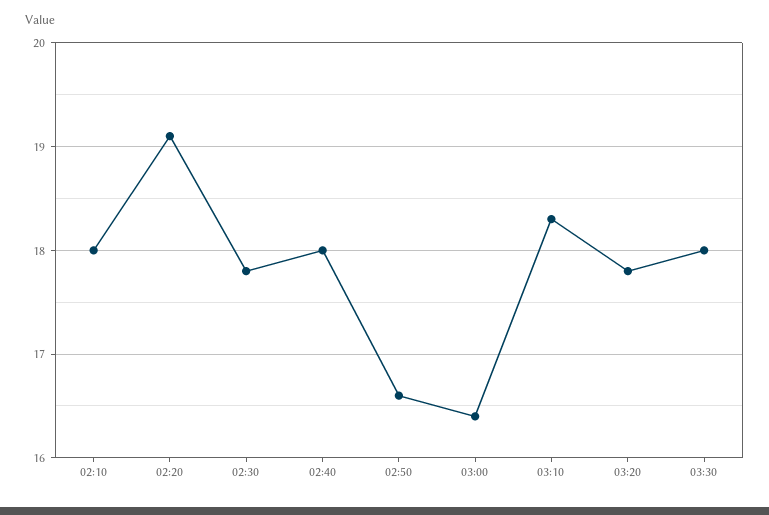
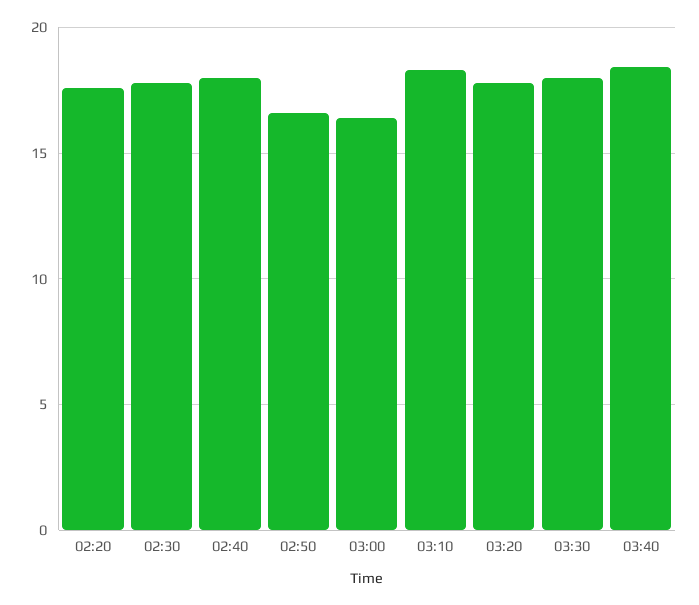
02:10: 18 -> none
02:20: 19.1 -> 17.5
03:40: none -> 18.5

